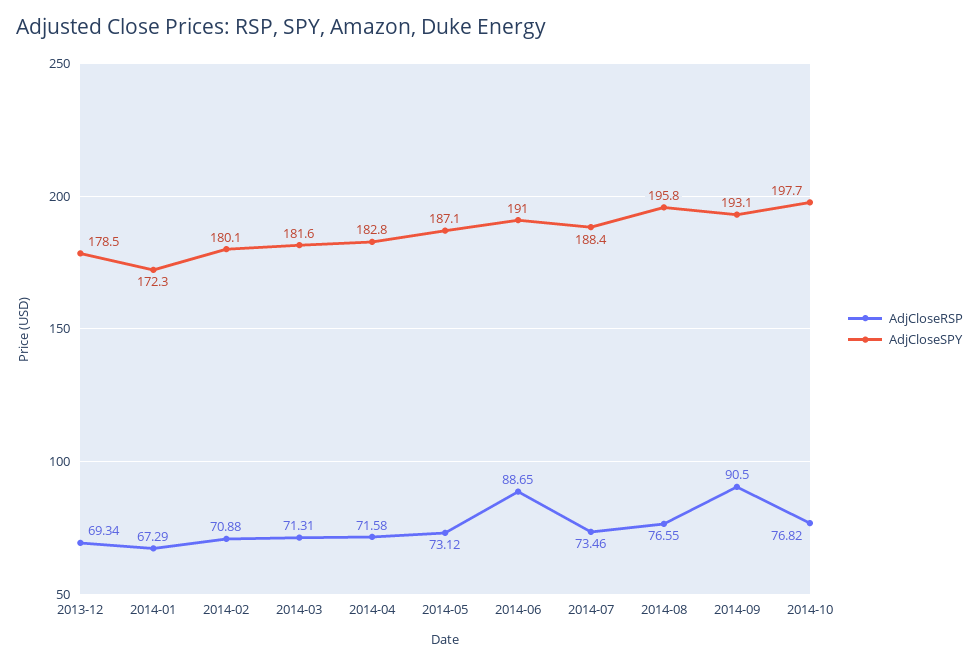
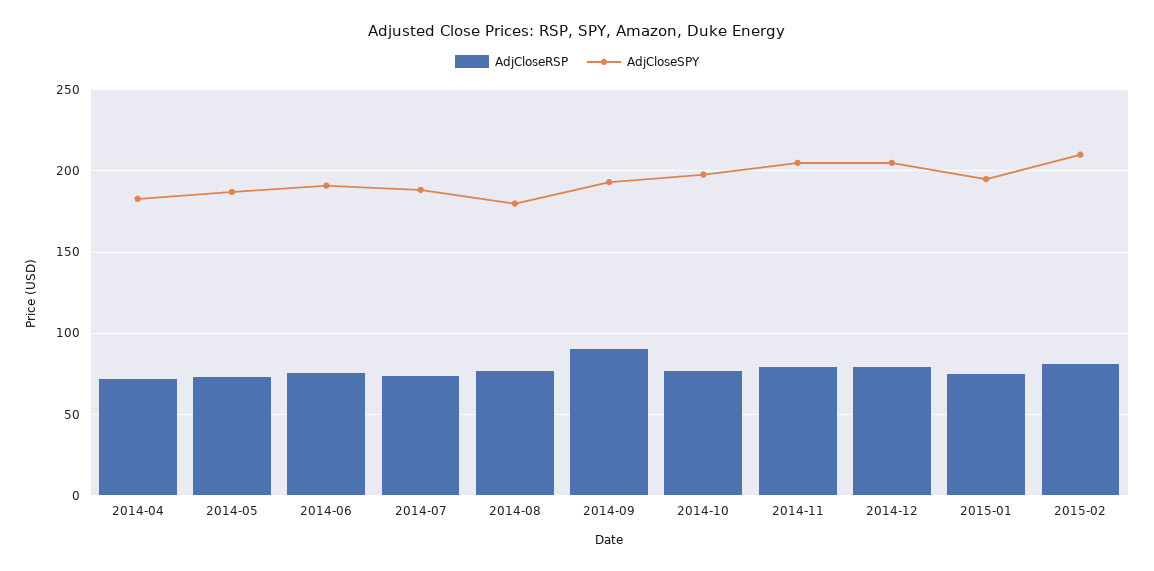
AdjCloseRSP, 2013-12: 69.34 -> none
AdjCloseSPY, 2013-12: 178.5 -> none
AdjCloseRSP, 2014-01: 67.29 -> none
AdjCloseSPY, 2014-01: 172.3 -> none
AdjCloseRSP, 2014-02: 70.88 -> none
AdjCloseSPY, 2014-02: 180.1 -> none
AdjCloseRSP, 2014-03: 71.31 -> none
AdjCloseSPY, 2014-03: 181.6 -> none
AdjCloseRSP, 2014-06: 88.65 -> 75
AdjCloseSPY, 2014-08: 195.8 -> 180
AdjCloseRSP, 2014-11: none -> 80
AdjCloseSPY, 2014-11: none -> 205
AdjCloseRSP, 2014-12: none -> 80
AdjCloseSPY, 2014-12: none -> 205
AdjCloseRSP, 2015-01: none -> 75
AdjCloseSPY, 2015-01: none -> 195
AdjCloseRSP, 2015-02: none -> 80
AdjCloseSPY, 2015-02: none -> 210

